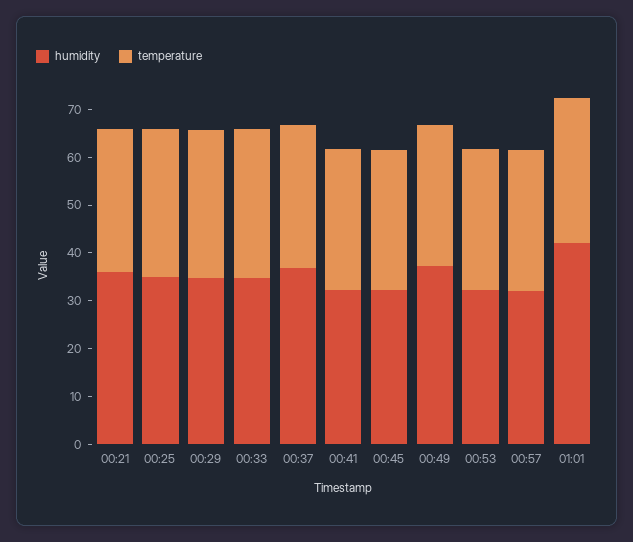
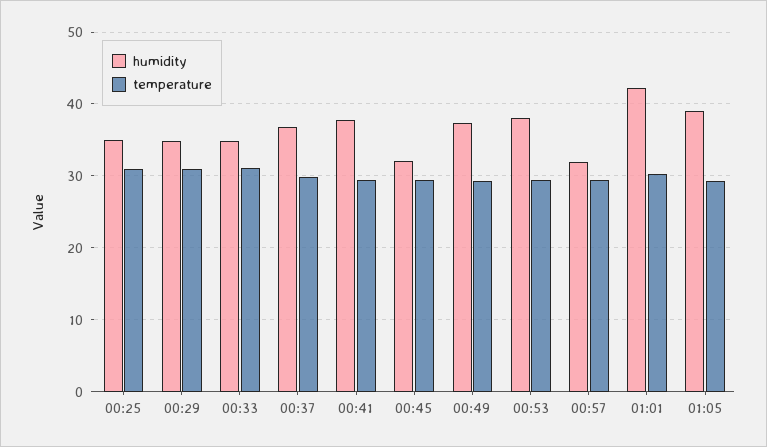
humidity, 00:21: 36 -> none
temperature, 00:21: 30 -> none
humidity, 00:41: 32 -> 38
humidity, 00:53: 32 -> 38
humidity, 01:05: none -> 39
temperature, 01:05: none -> 29

